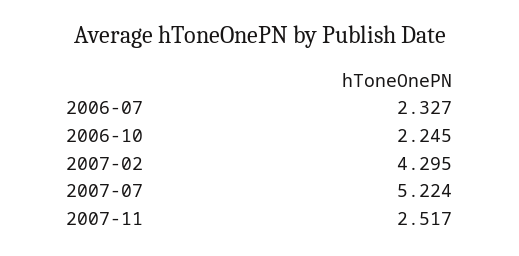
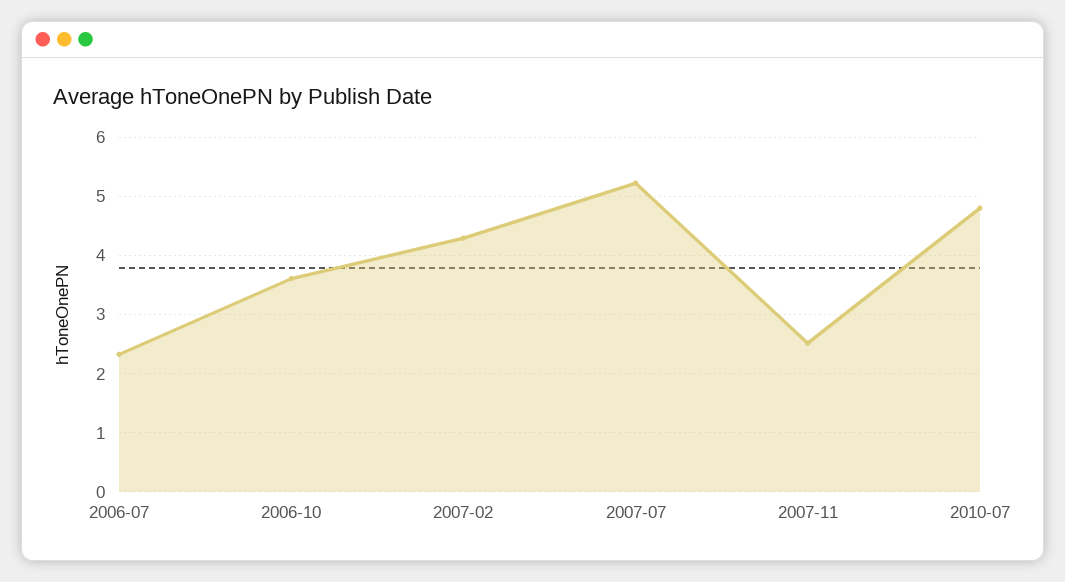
2006-10: 2.245 -> 3.6
2010-07: none -> 4.8

